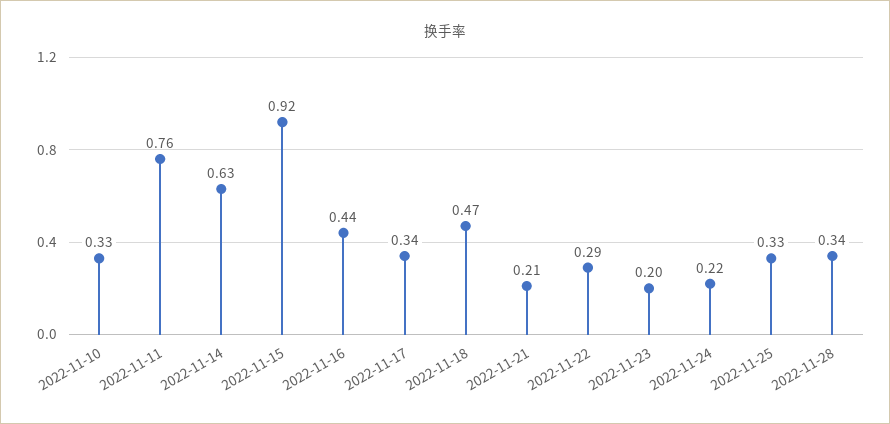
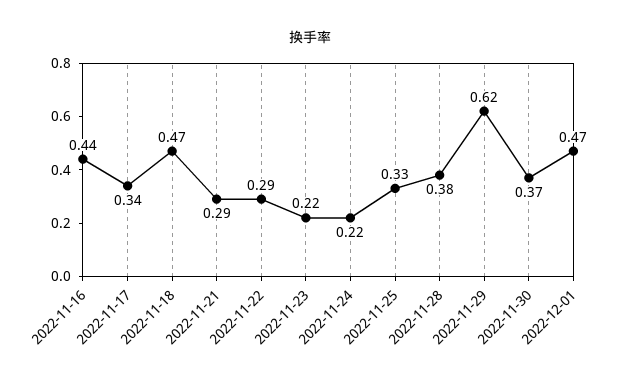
2022-11-10: 0.33 -> none
2022-11-11: 0.76 -> none
2022-11-14: 0.63 -> none
2022-11-15: 0.92 -> none
2022-11-21: 0.21 -> 0.29
2022-11-23: 0.2 -> 0.22
2022-11-28: 0.34 -> 0.38
2022-11-29: none -> 0.62
2022-11-30: none -> 0.37
2022-12-01: none -> 0.47

